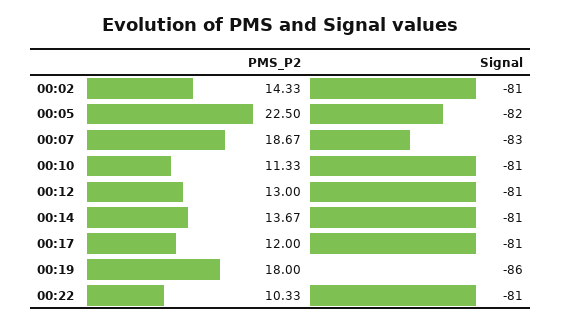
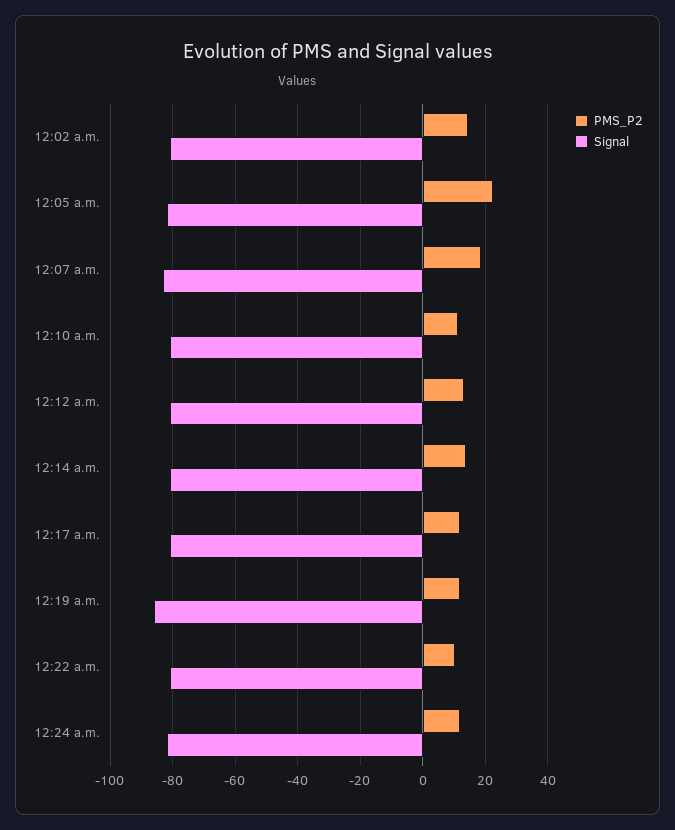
PMS_P2, 00:19: 18 -> 12
PMS_P2, 12:24 a.m.: none -> 12
Signal, 12:24 a.m.: none -> -82

